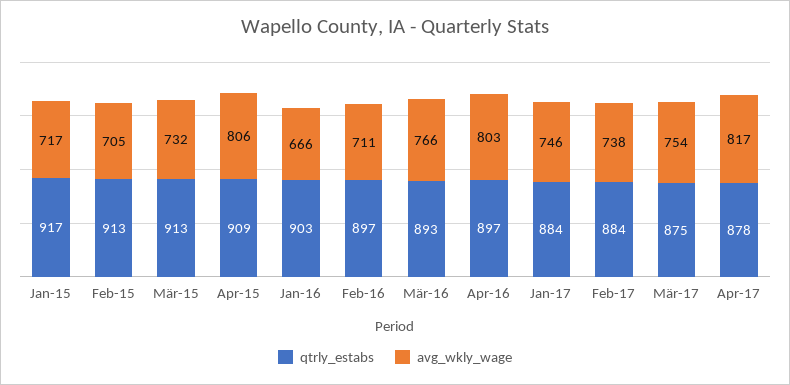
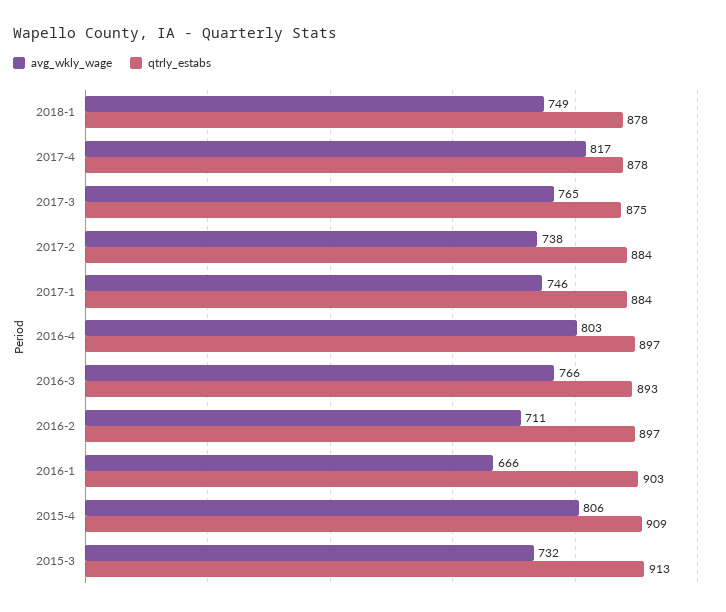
qtrly_estabs, Jan-15: 917 -> none
avg_wkly_wage, Jan-15: 717 -> none
qtrly_estabs, Feb-15: 913 -> none
avg_wkly_wage, Feb-15: 705 -> none
avg_wkly_wage, Mär-17: 754 -> 765
avg_wkly_wage, 2018-1: none -> 749
qtrly_estabs, 2018-1: none -> 878

